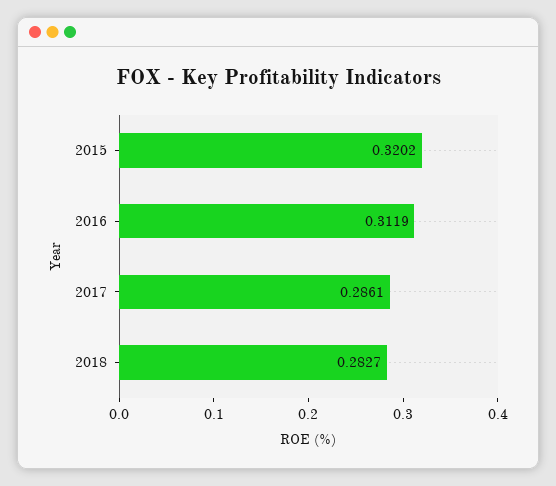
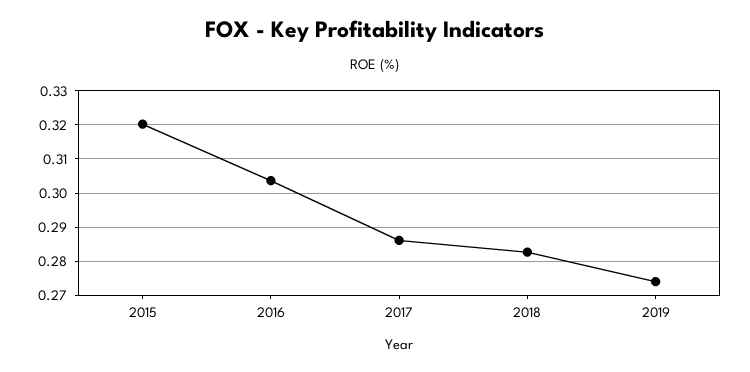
2016: 0.3119 -> 0.304
2019: none -> 0.274

